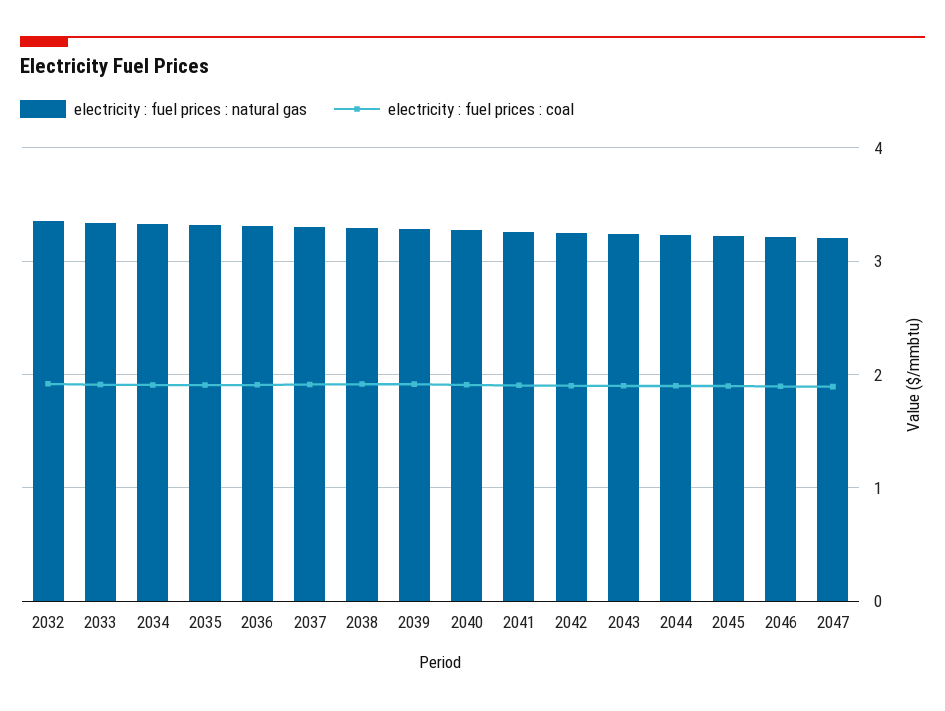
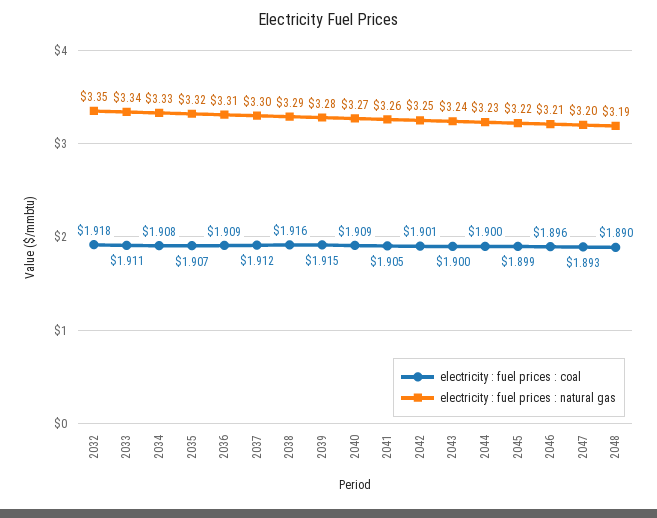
electricity : fuel prices : coal, 2048: none -> 1.89
electricity : fuel prices : natural gas, 2048: none -> 3.19

